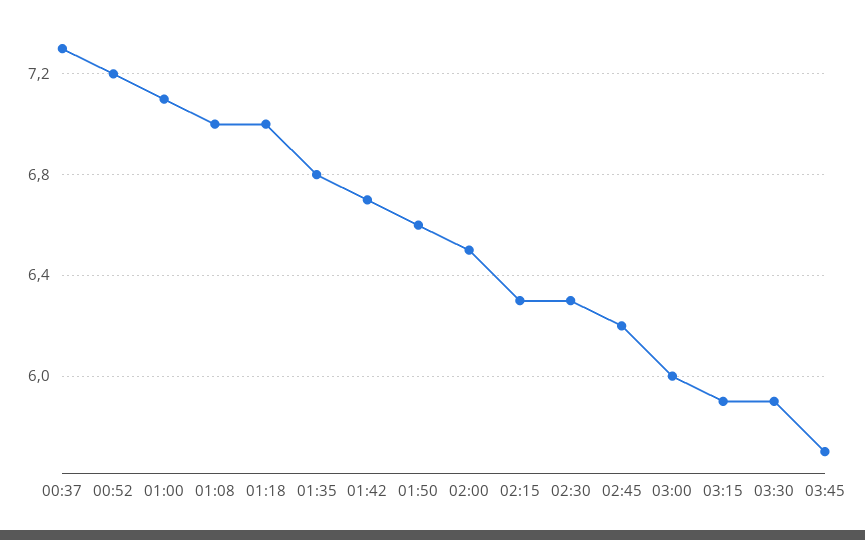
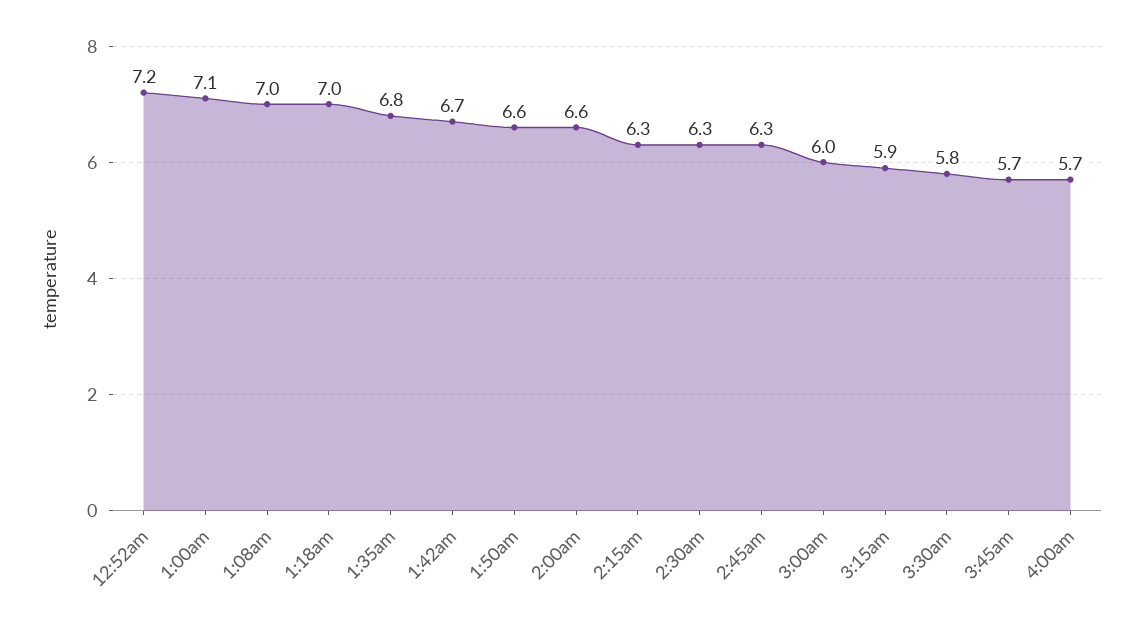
00:37: 7.3 -> none
02:00: 6.5 -> 6.6
02:45: 6.2 -> 6.3
03:30: 5.9 -> 5.8
4:00am: none -> 5.7

